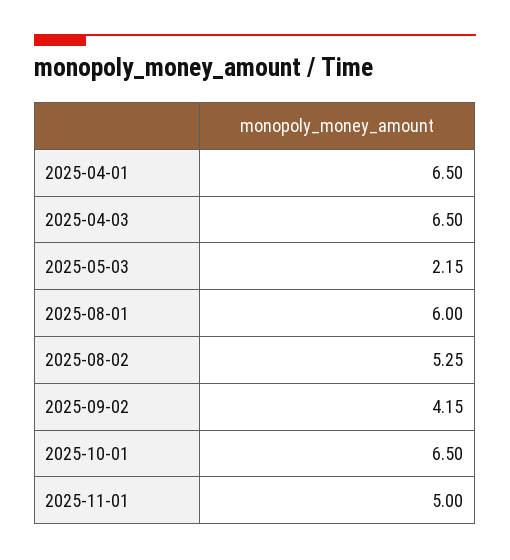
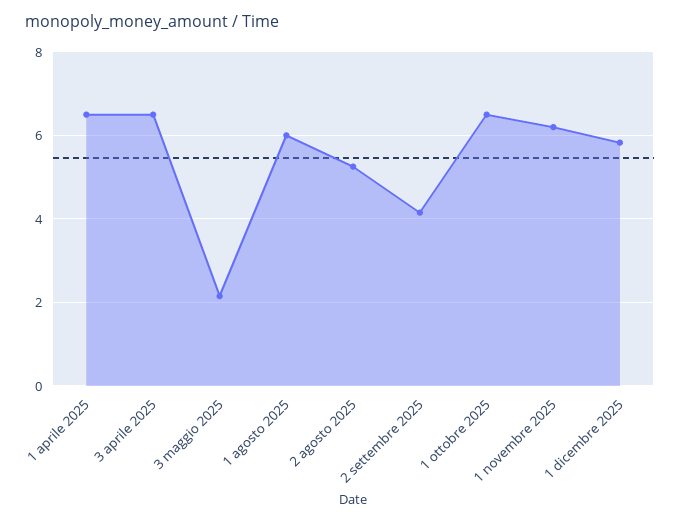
2025-11-01: 5 -> 6.2
1 dicembre 2025: none -> 5.8

